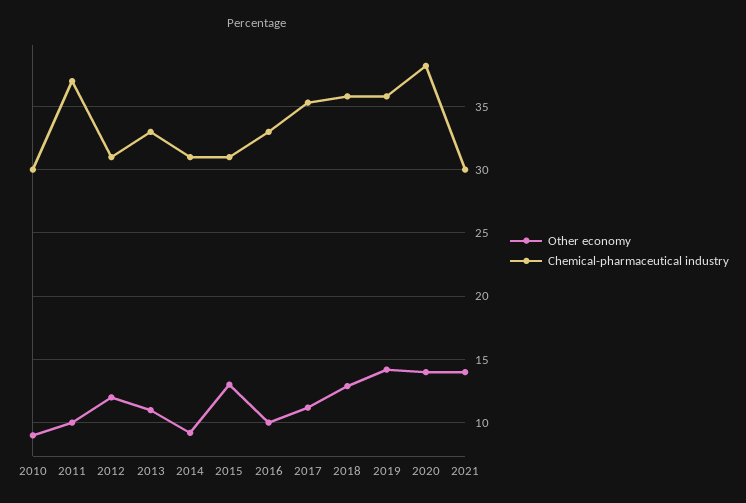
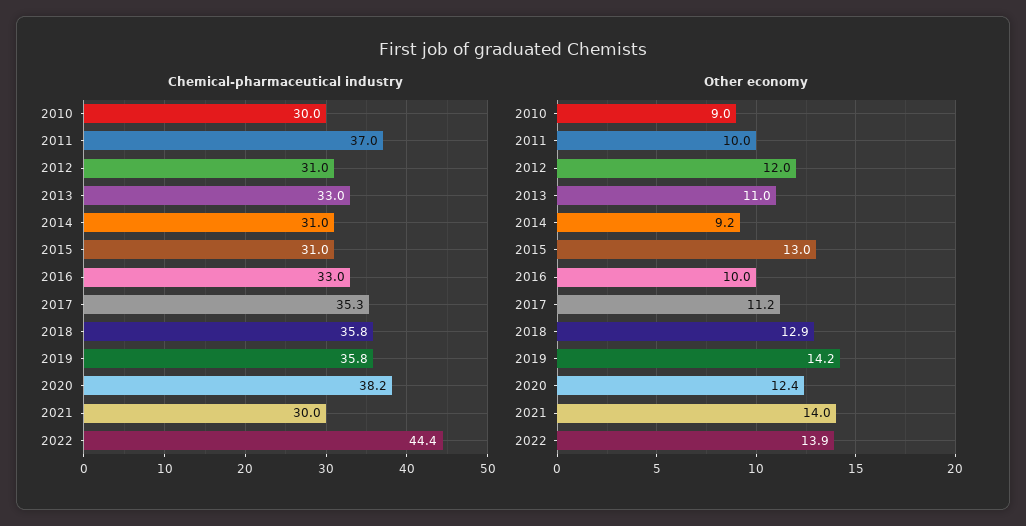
Other economy, 2020: 14 -> 12.4
Chemical-pharmaceutical industry, 2022: none -> 44.4
Other economy, 2022: none -> 13.9

